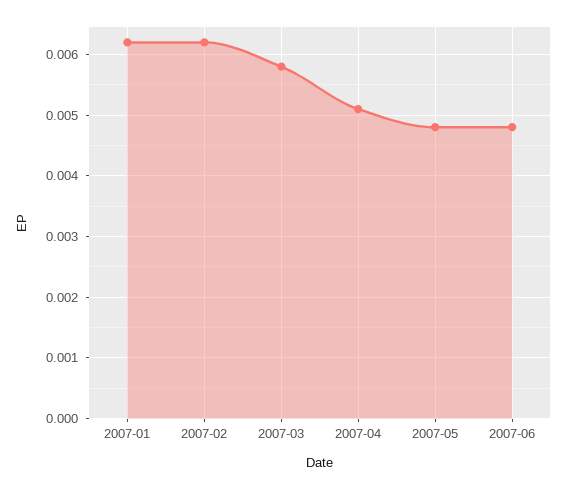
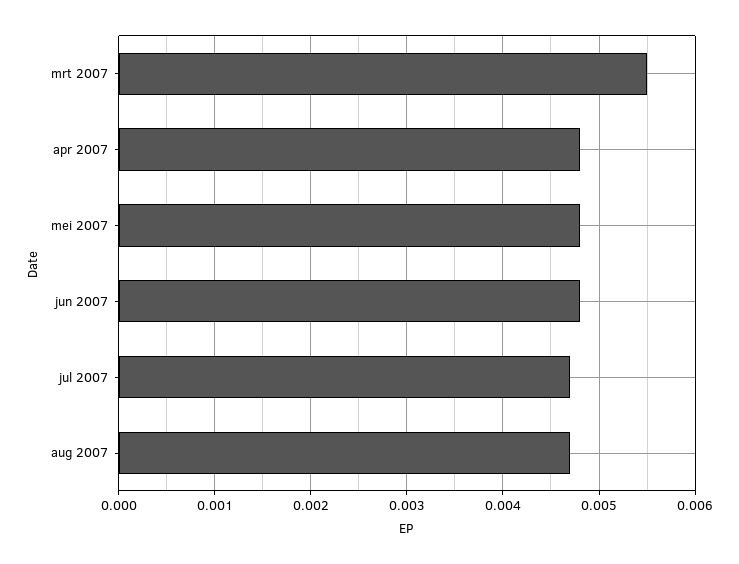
2007-01: 0.0062 -> none
2007-02: 0.0062 -> none
2007-03: 0.0058 -> 0.0055
2007-04: 0.0051 -> 0.0048
jul 2007: none -> 0.0047
aug 2007: none -> 0.0047

